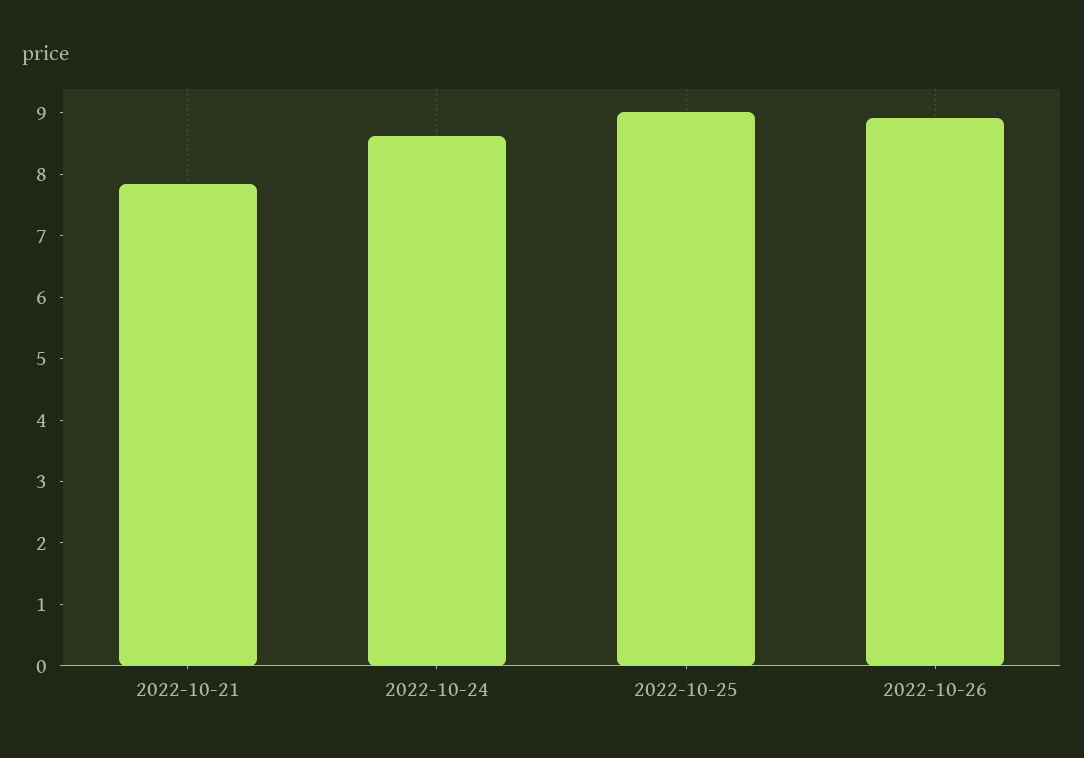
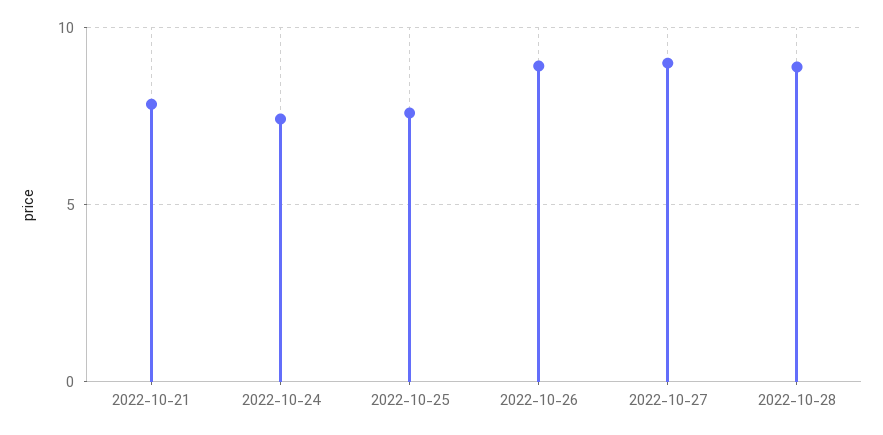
2022-10-24: 8.6 -> 7.5
2022-10-25: 9 -> 7.5
2022-10-27: none -> 9
2022-10-28: none -> 9

